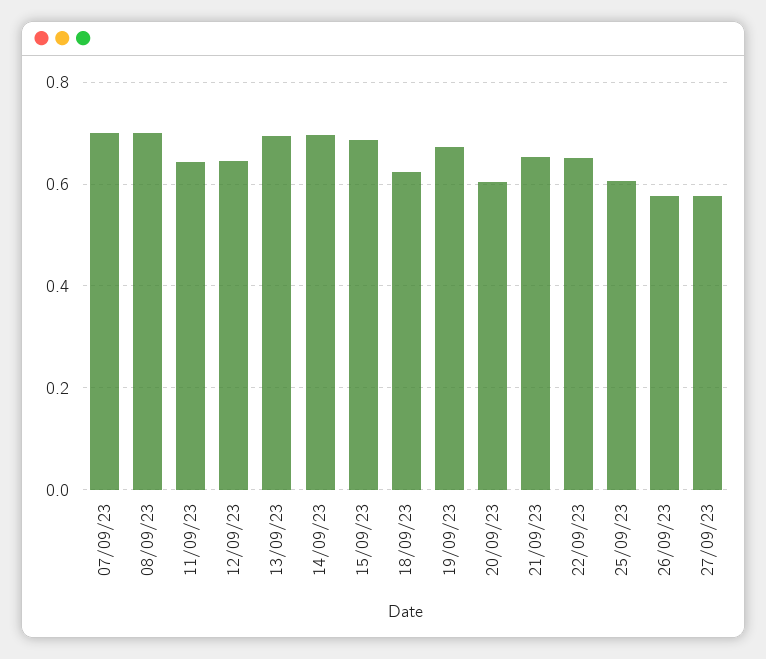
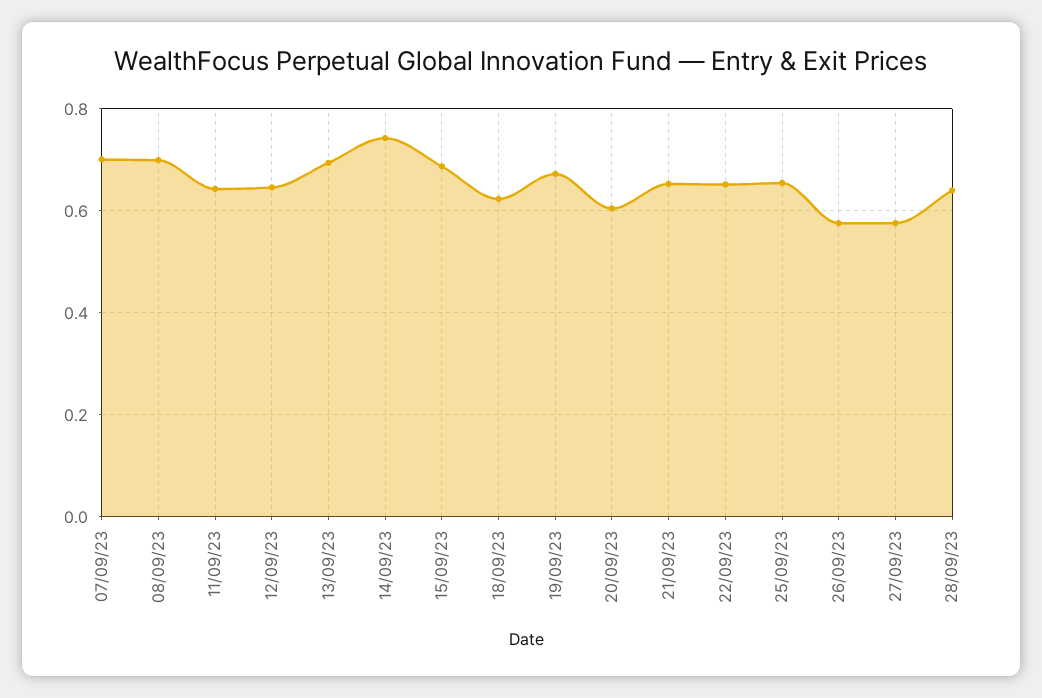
14/09/23: 0.7 -> 0.74
25/09/23: 0.6 -> 0.66
28/09/23: none -> 0.64

